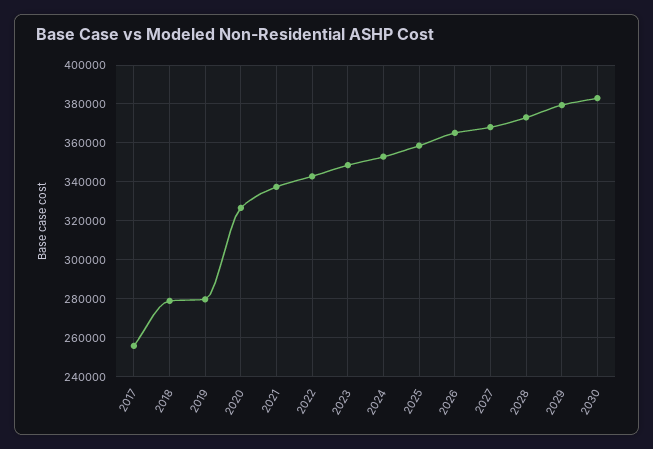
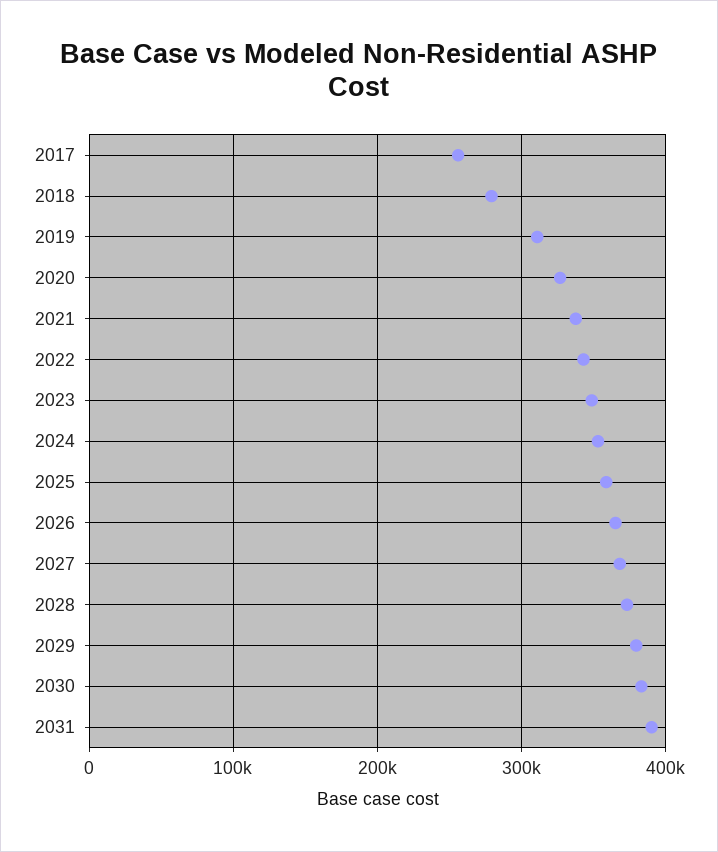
2019: 280000 -> 310000
2031: none -> 390000

